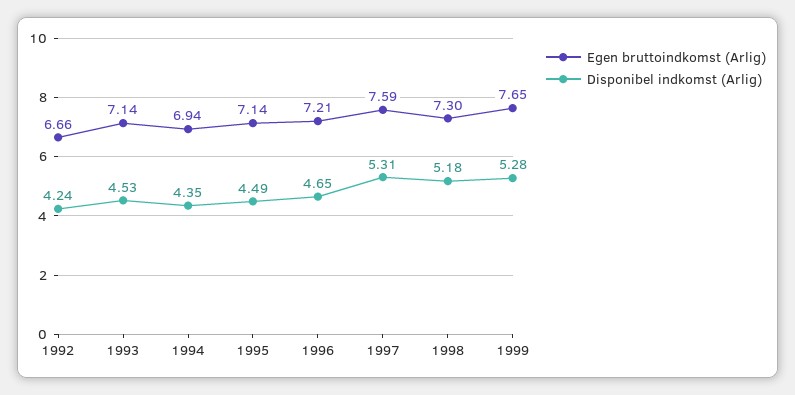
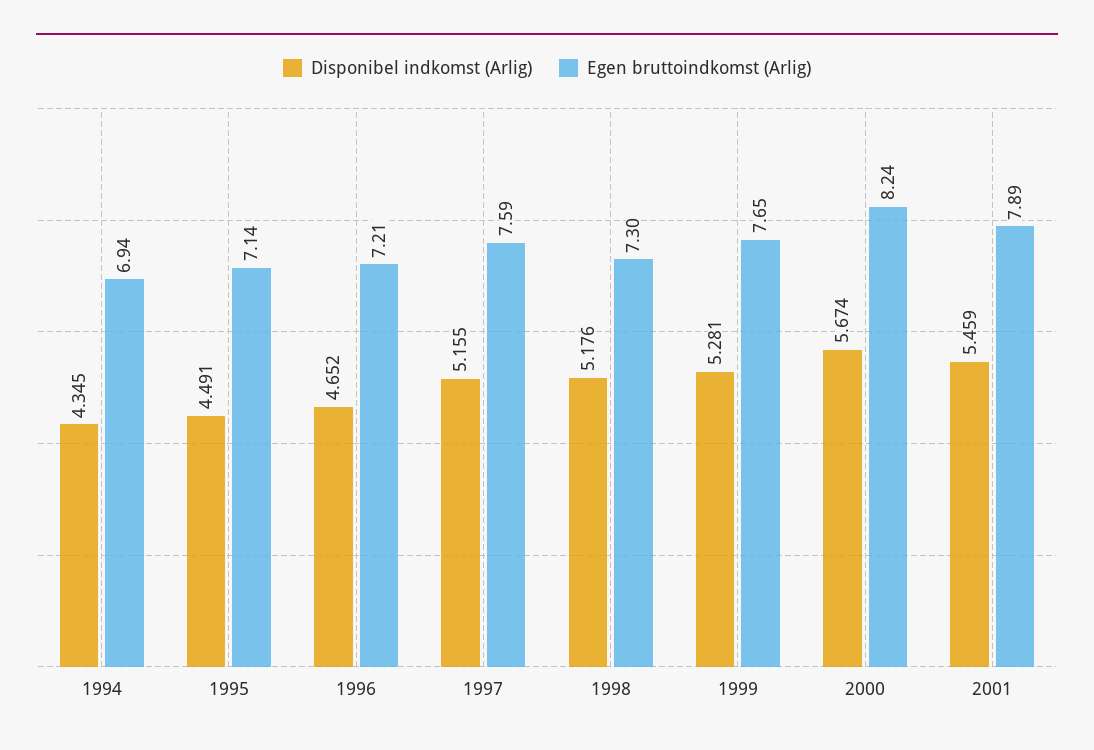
Egen bruttoindkomst (Arlig), 1992: 6.66 -> none
Disponibel indkomst (Arlig), 1992: 4.24 -> none
Egen bruttoindkomst (Arlig), 1993: 7.14 -> none
Disponibel indkomst (Arlig), 1993: 4.53 -> none
Disponibel indkomst (Arlig), 1997: 5.31 -> 5.155
Disponibel indkomst (Arlig), 2000: none -> 5.674
Egen bruttoindkomst (Arlig), 2000: none -> 8.24
Disponibel indkomst (Arlig), 2001: none -> 5.459
Egen bruttoindkomst (Arlig), 2001: none -> 7.89

